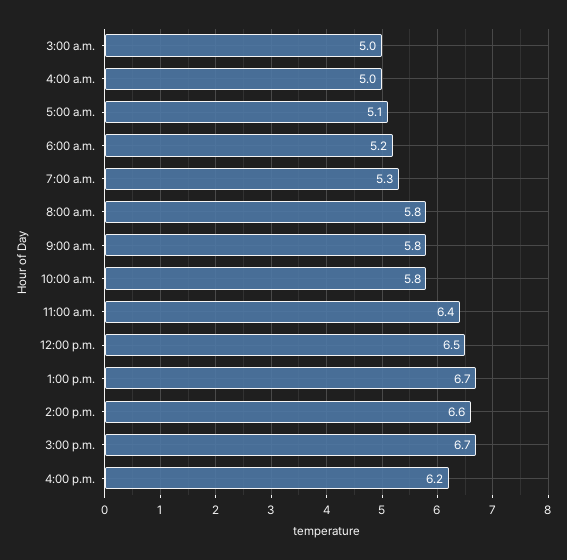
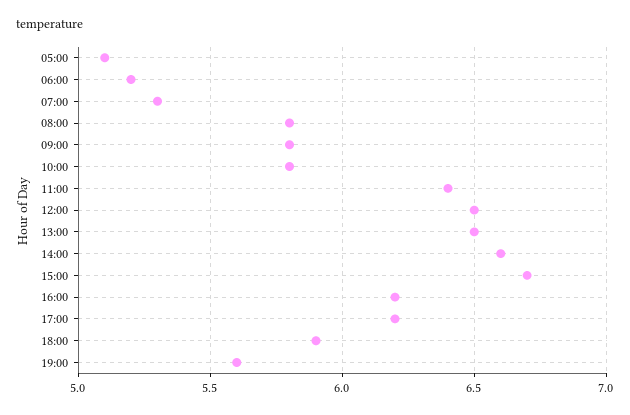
3:00 a.m.: 5 -> none
4:00 a.m.: 5 -> none
1:00 p.m.: 6.7 -> 6.5
17:00: none -> 6.2
18:00: none -> 5.9
19:00: none -> 5.6

